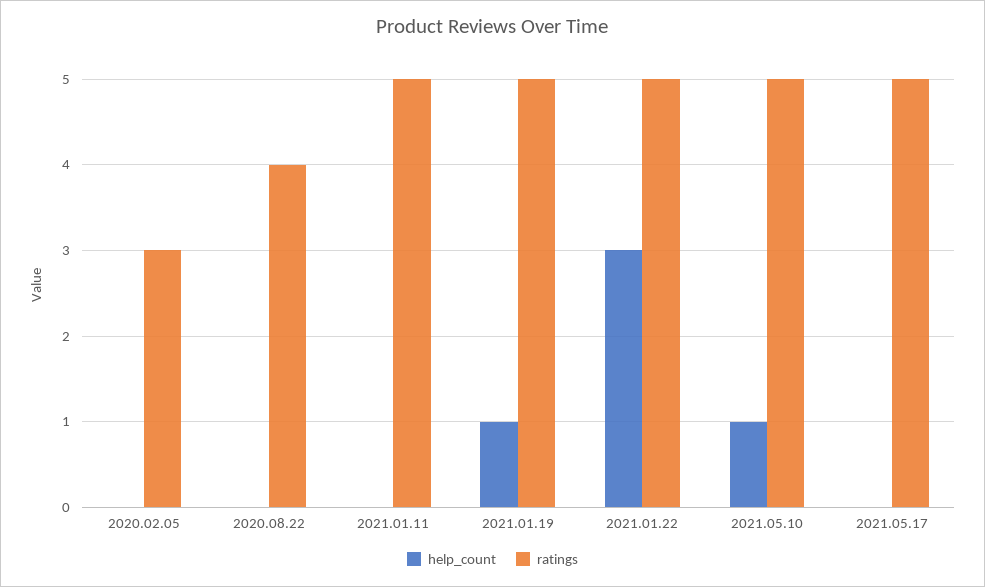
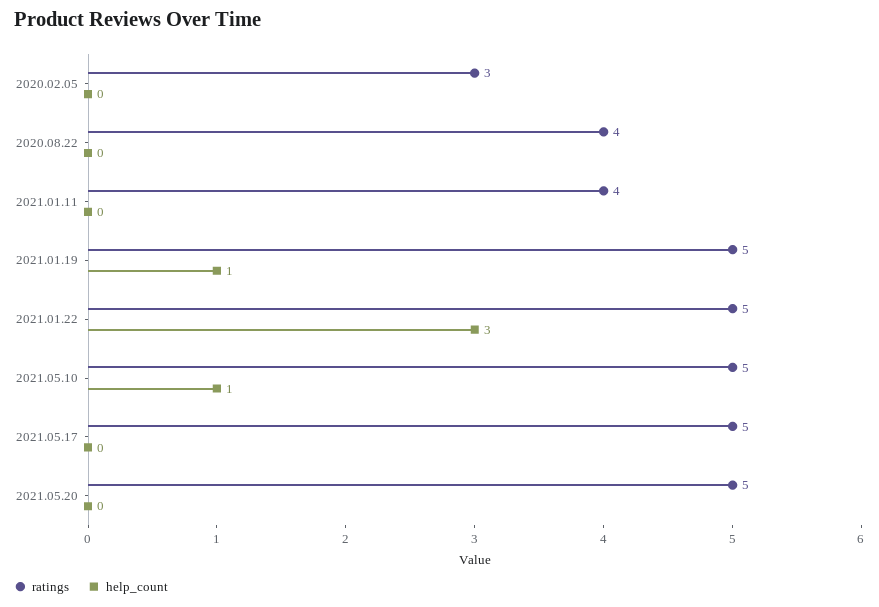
ratings, 2021.01.11: 5 -> 4
ratings, 2021.05.20: none -> 5
help_count, 2021.05.20: none -> 0

